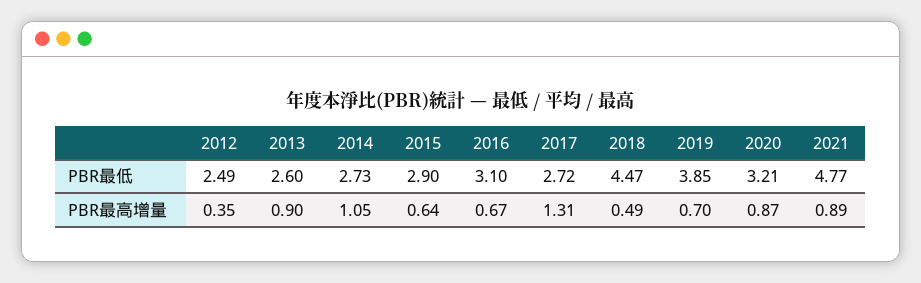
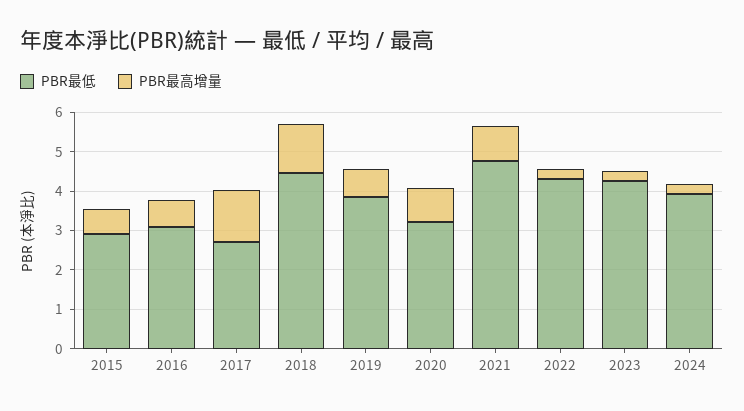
PBR最低, 2012: 2.49 -> none
PBR最低, 2013: 2.6 -> none
PBR最低, 2014: 2.73 -> none
PBR最高增量, 2012: 0.35 -> none
PBR最高增量, 2013: 0.9 -> none
PBR最高增量, 2014: 1.05 -> none
PBR最高增量, 2018: 0.49 -> 1.25
PBR最低, 2022: none -> 4.25
PBR最高增量, 2022: none -> 0.25
PBR最低, 2023: none -> 4.25
PBR最高增量, 2023: none -> 0.25
PBR最低, 2024: none -> 4
PBR最高增量, 2024: none -> 0.25

